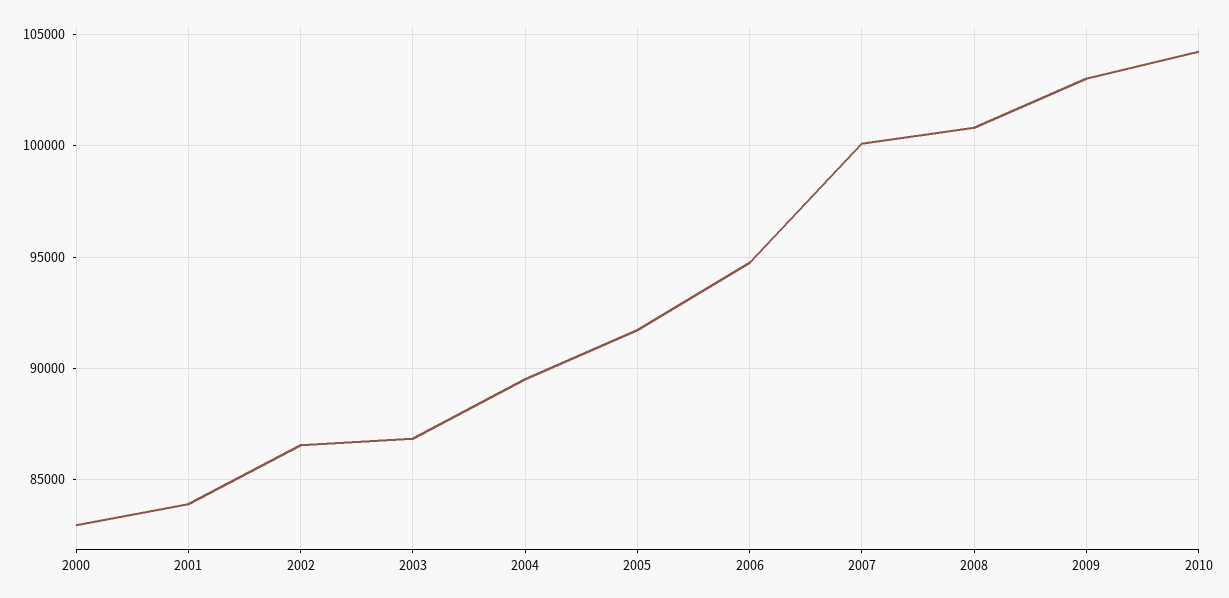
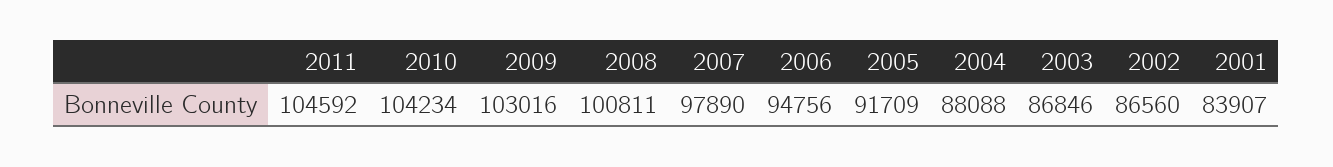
2000: 83000 -> none
2004: 89500 -> 88088
2007: 100000 -> 97890
2011: none -> 104592

